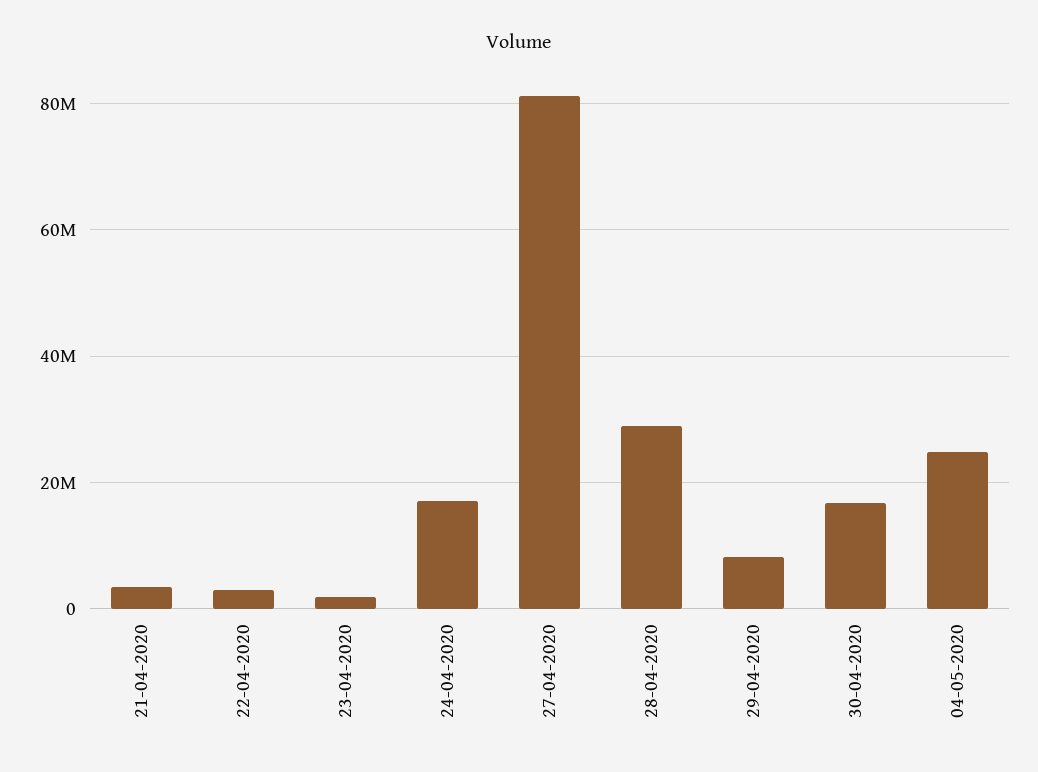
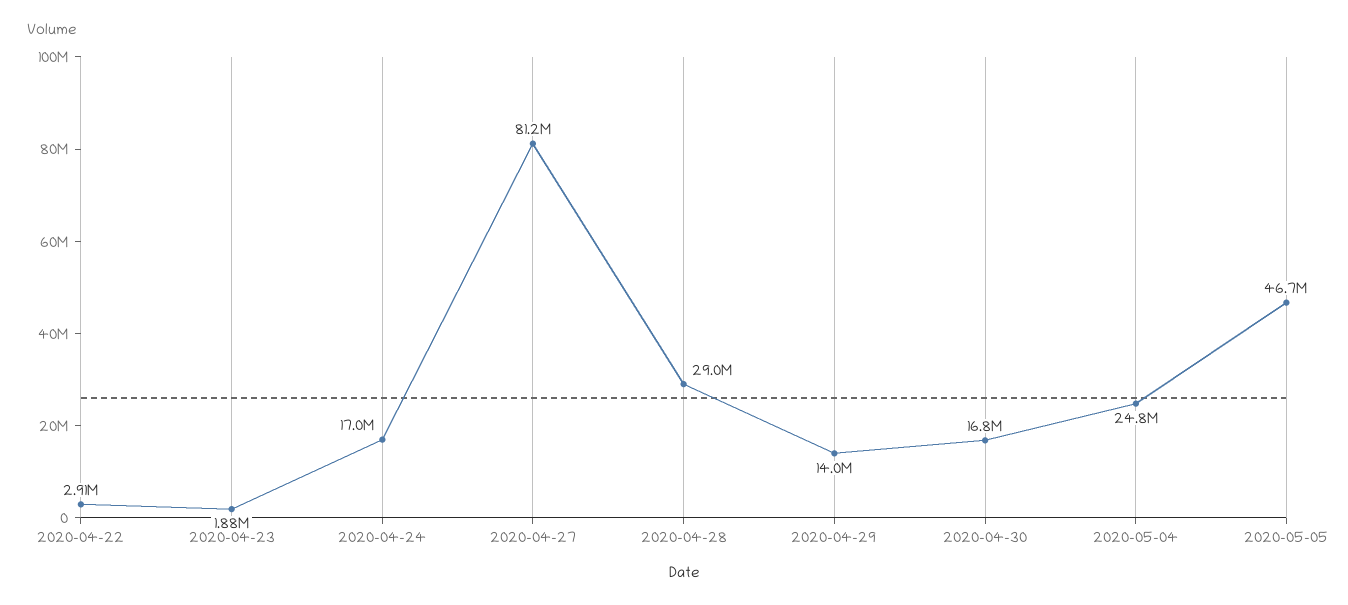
21-04-2020: 4000000 -> none
29-04-2020: 8000000 -> 14000000
2020-05-05: none -> 46700000

